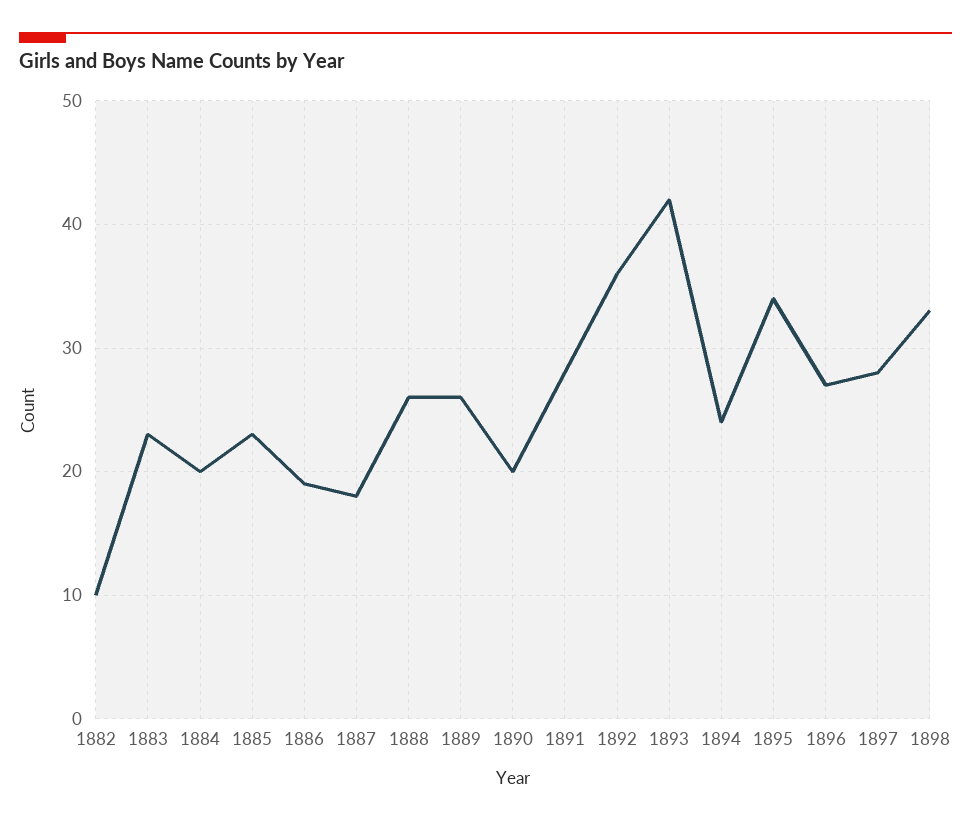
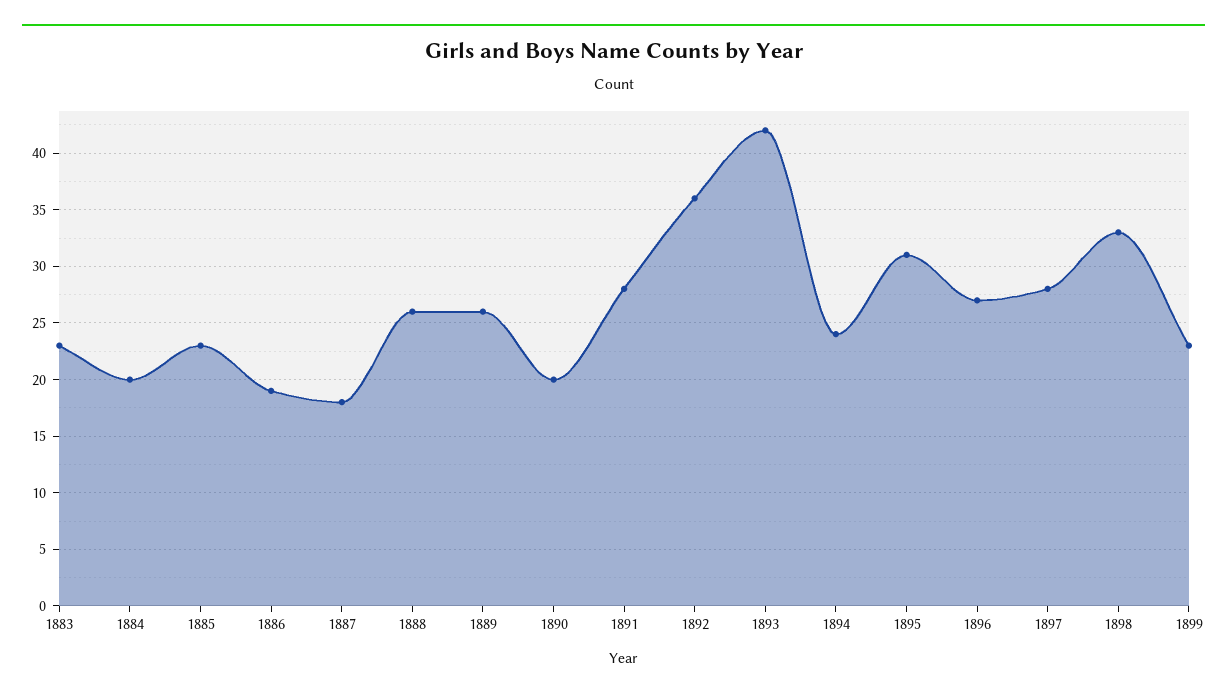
1882: 10 -> none
1895: 34 -> 31
1899: none -> 23

